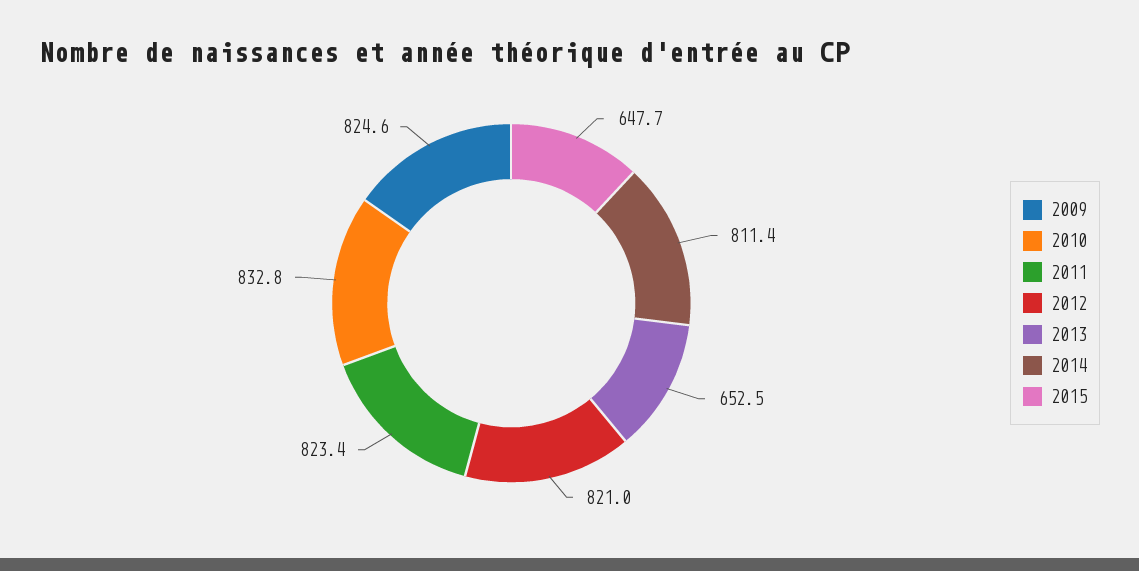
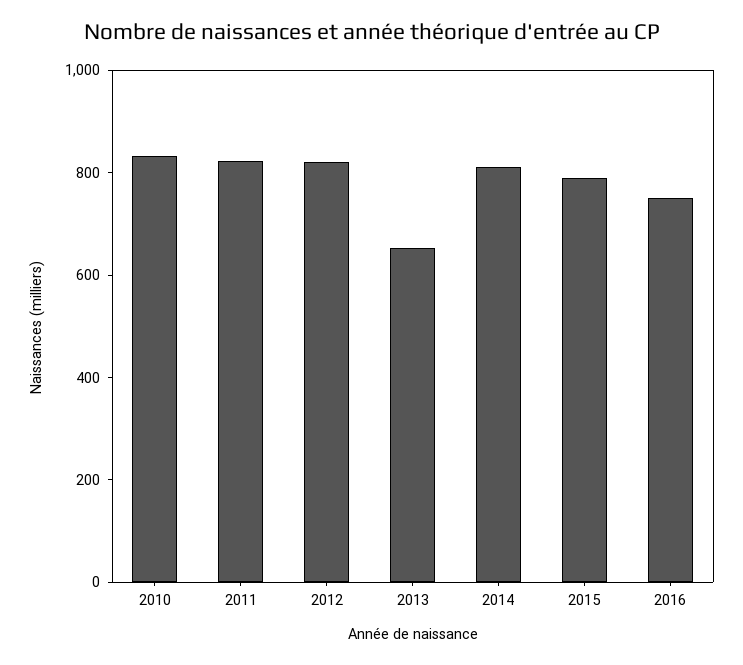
2009: 824.6 -> none
2015: 647.7 -> 800
2016: none -> 750

